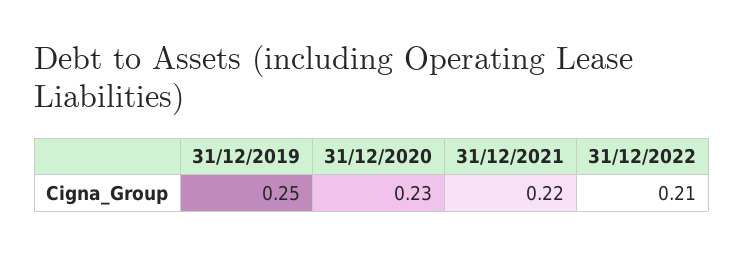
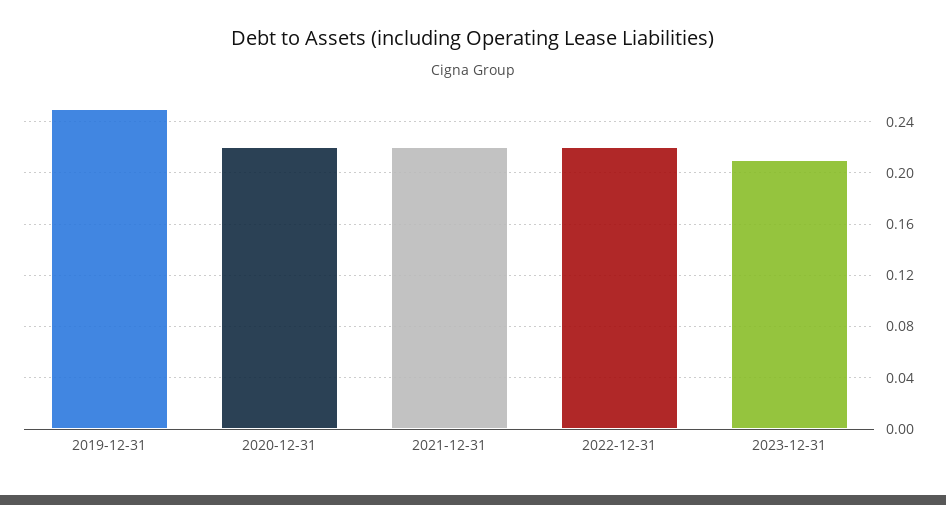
31/12/2020: 0.23 -> 0.22
31/12/2022: 0.21 -> 0.22
2023-12-31: none -> 0.21

